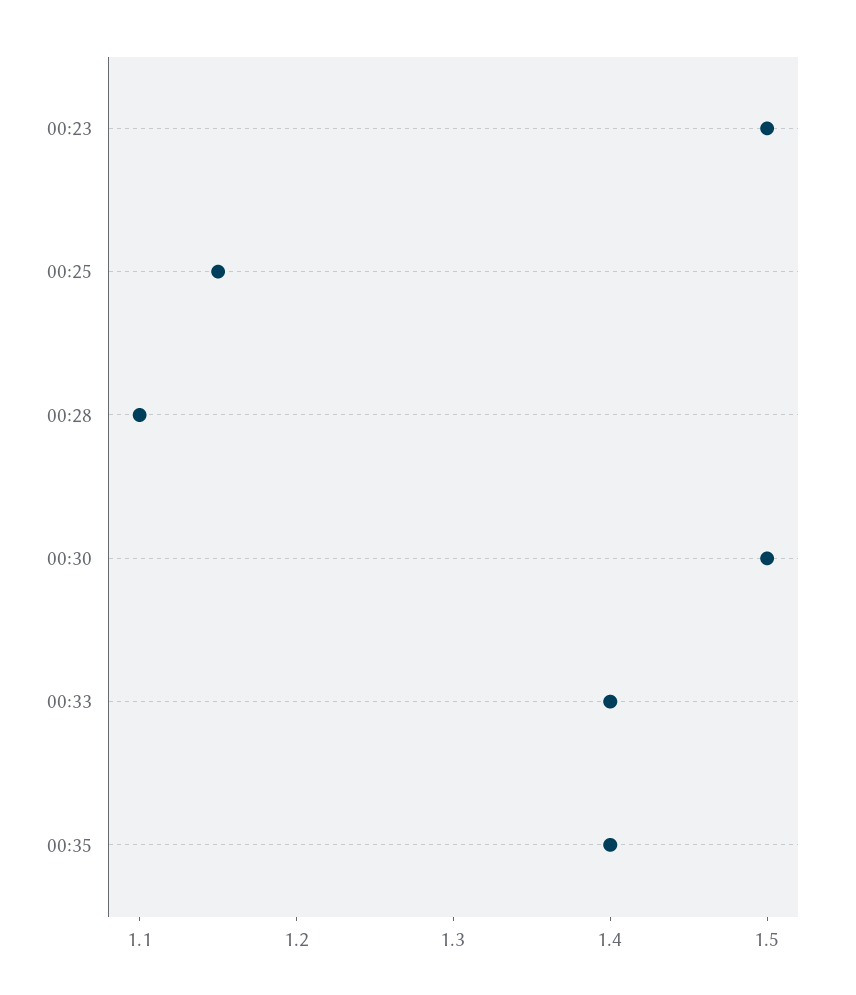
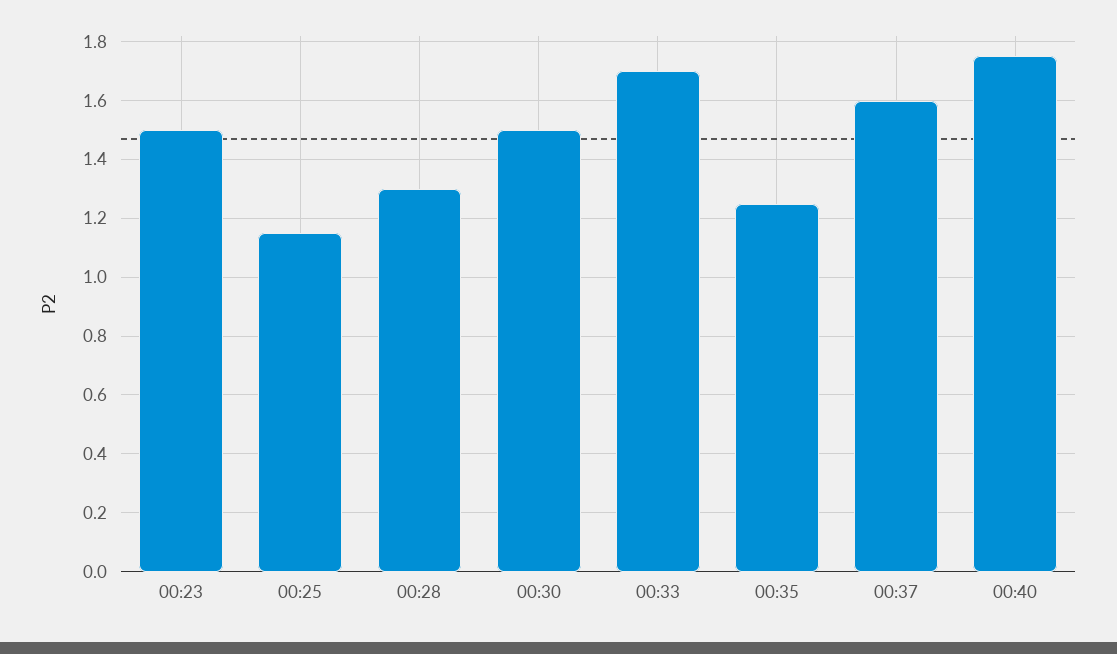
00:28: 1.1 -> 1.3
00:33: 1.4 -> 1.7
00:35: 1.4 -> 1.25
00:37: none -> 1.6
00:40: none -> 1.75

